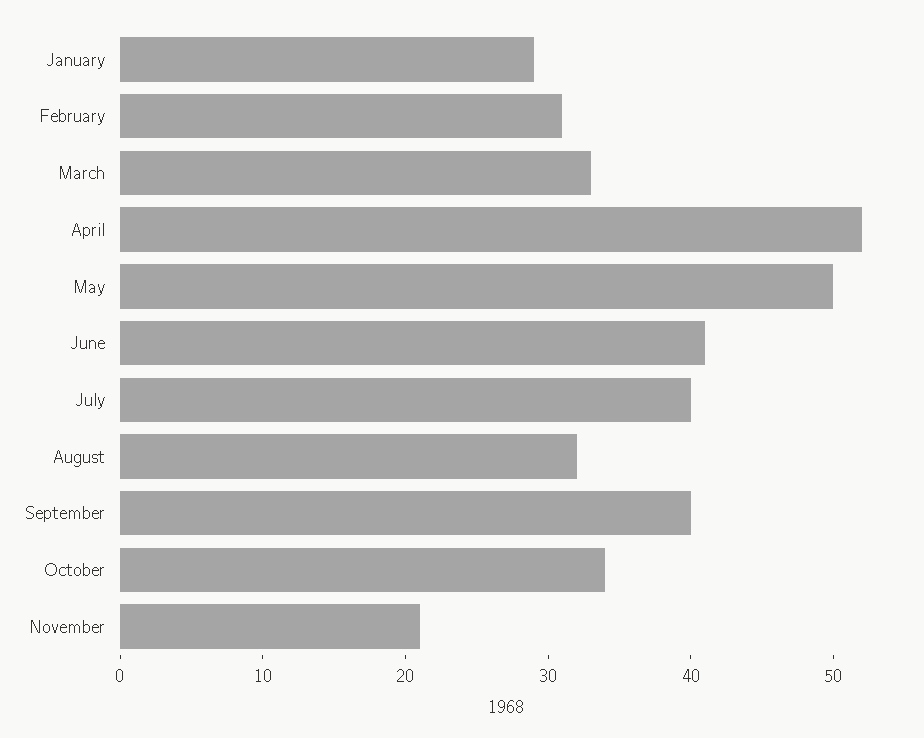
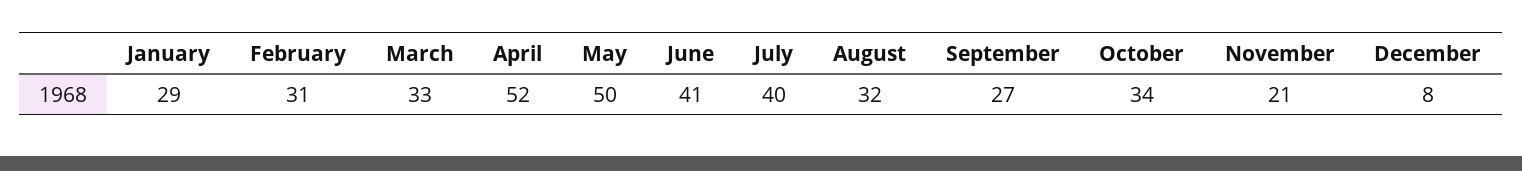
September: 40 -> 27
December: none -> 8

